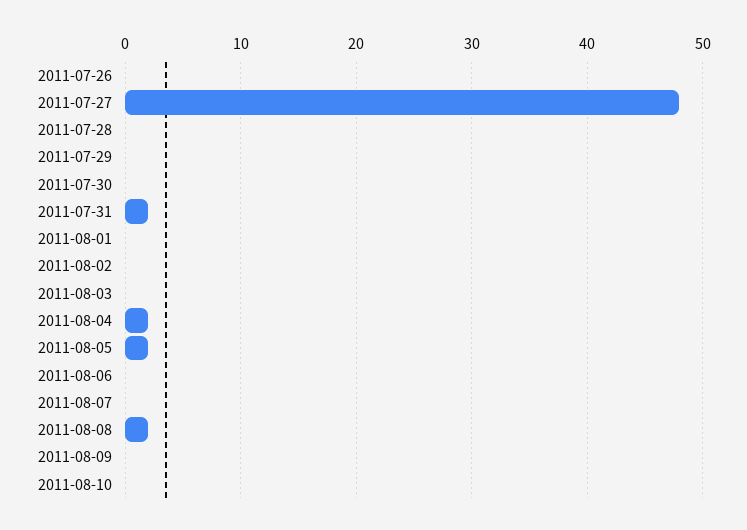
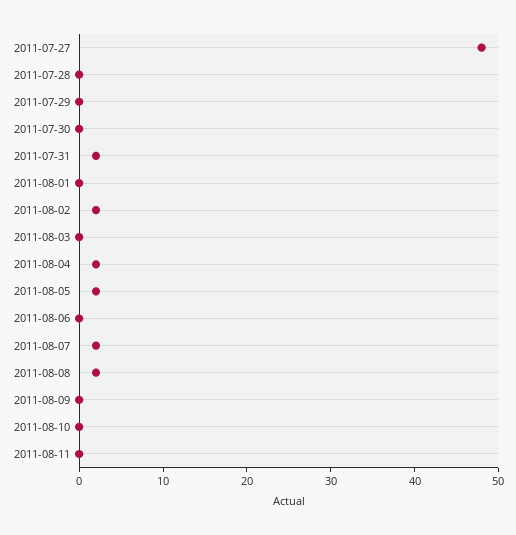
2011-07-26: 0 -> none
2011-08-02: 0 -> 2
2011-08-07: 0 -> 2
2011-08-11: none -> 0

